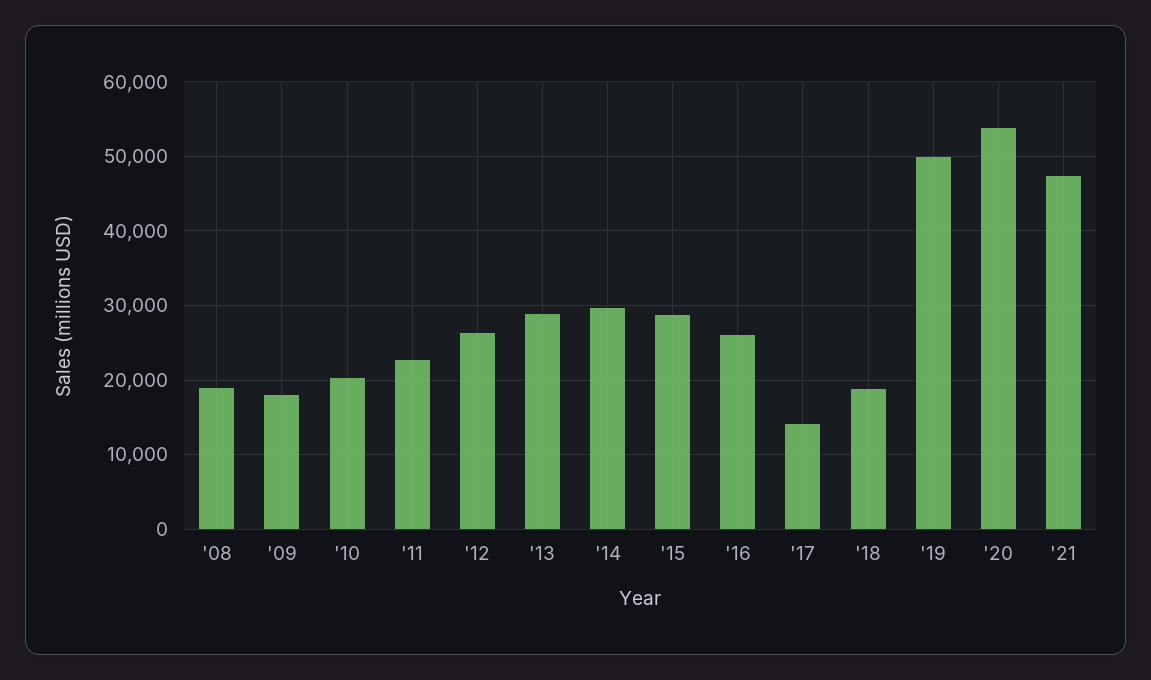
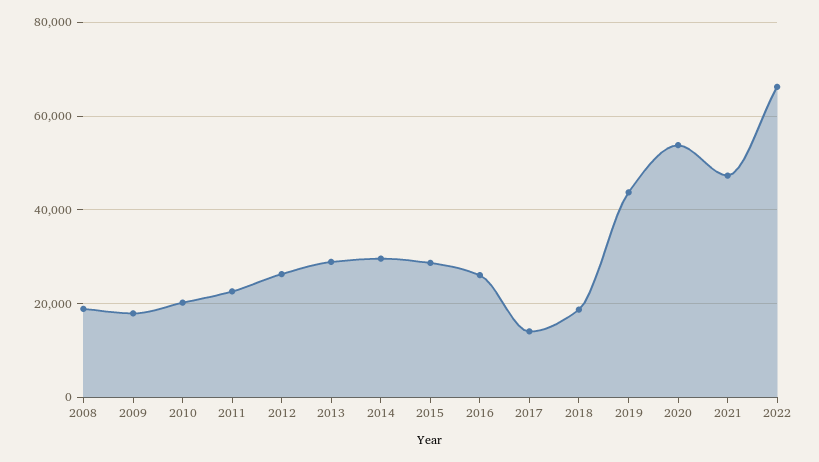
'19: 50000 -> 44000
2022: none -> 66000

